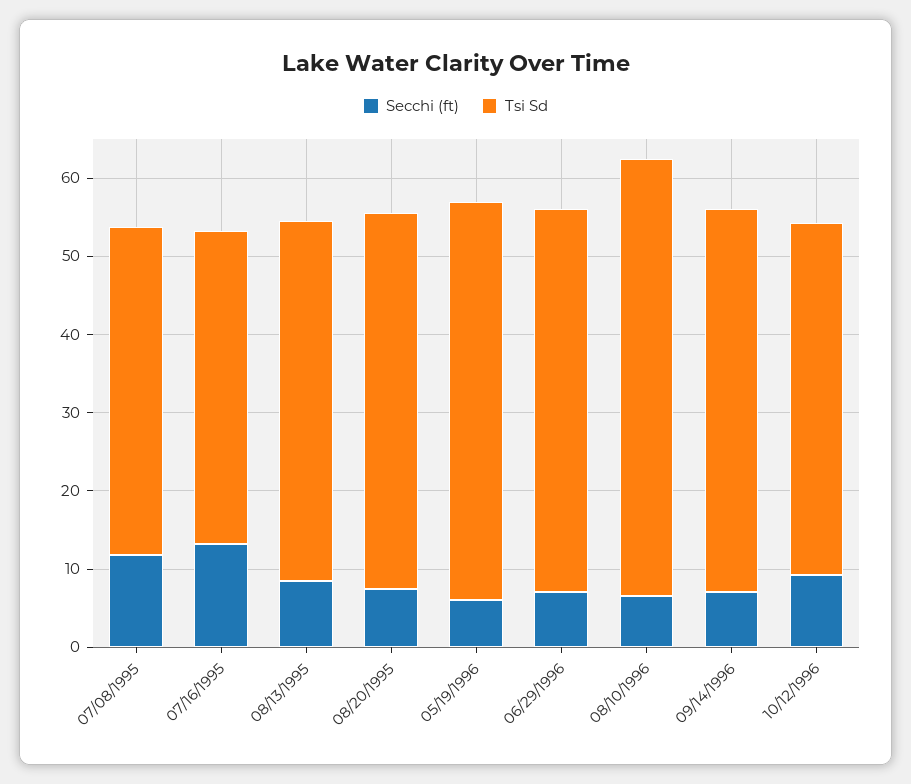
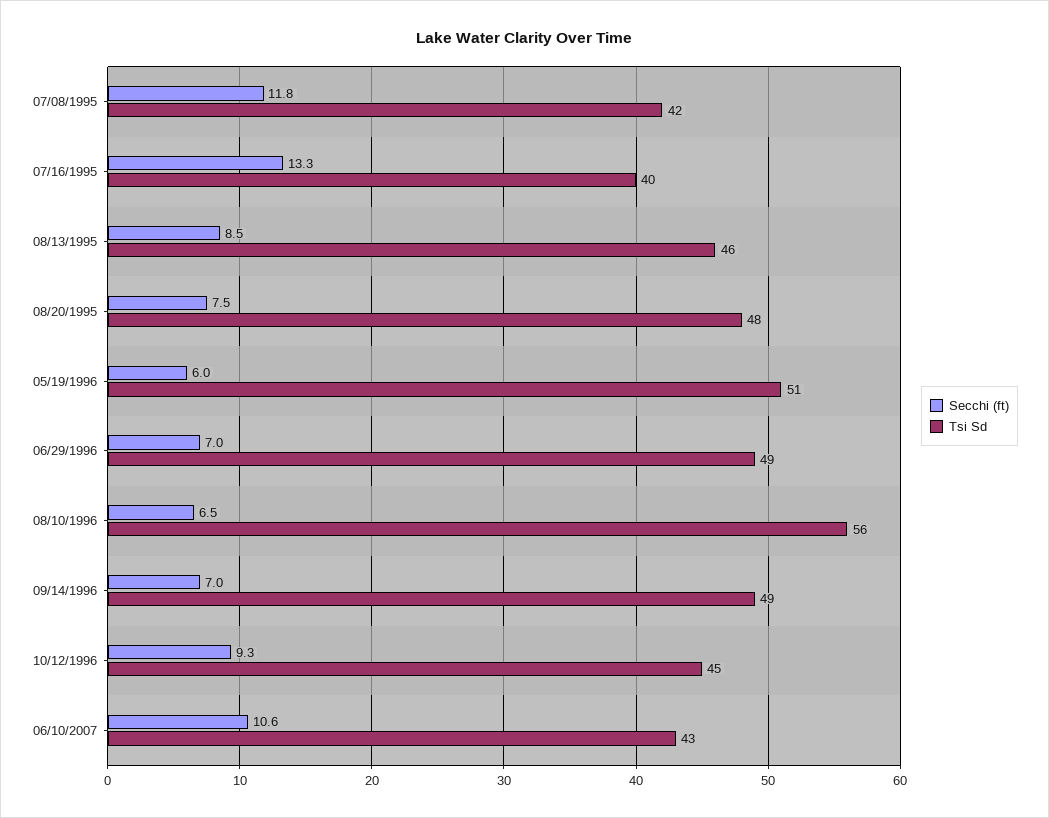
Secchi (ft), 06/10/2007: none -> 10.6
Tsi Sd, 06/10/2007: none -> 43

